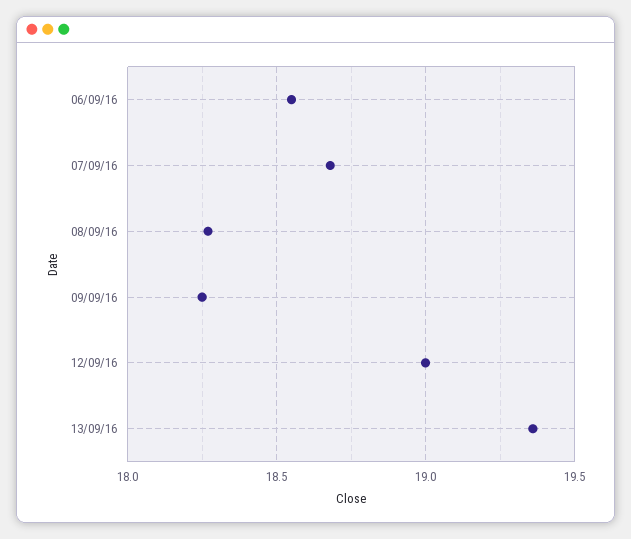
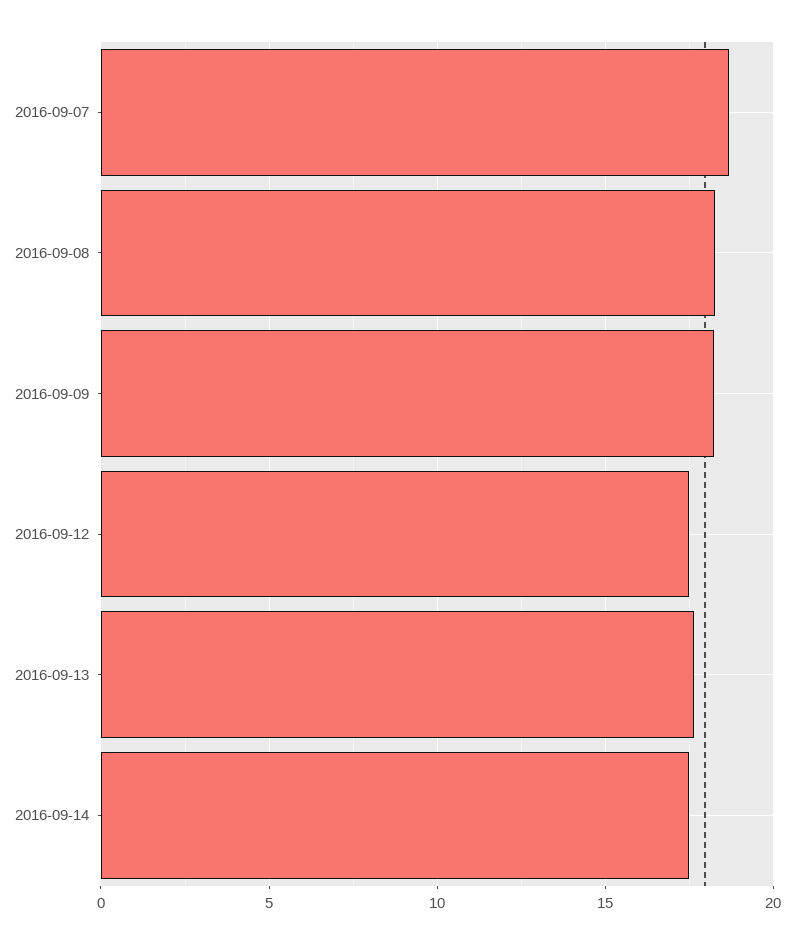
06/09/16: 18.55 -> none
12/09/16: 19 -> 17.5
13/09/16: 19.35 -> 17.5
2016-09-14: none -> 17.5

